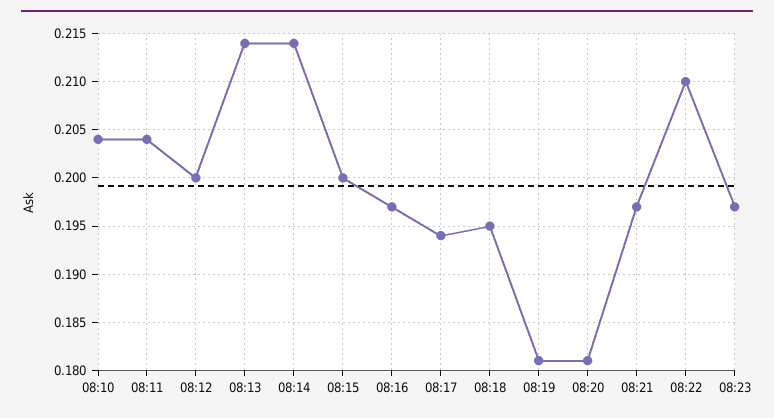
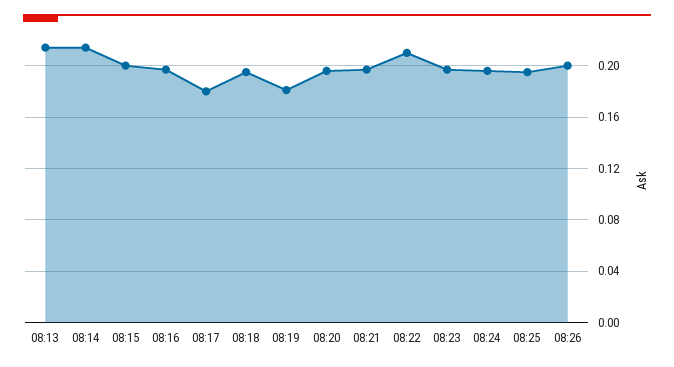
08:10: 0.204 -> none
08:11: 0.204 -> none
08:12: 0.2 -> none
08:17: 0.194 -> 0.18
08:20: 0.181 -> 0.195
08:24: none -> 0.195
08:25: none -> 0.195
08:26: none -> 0.2

